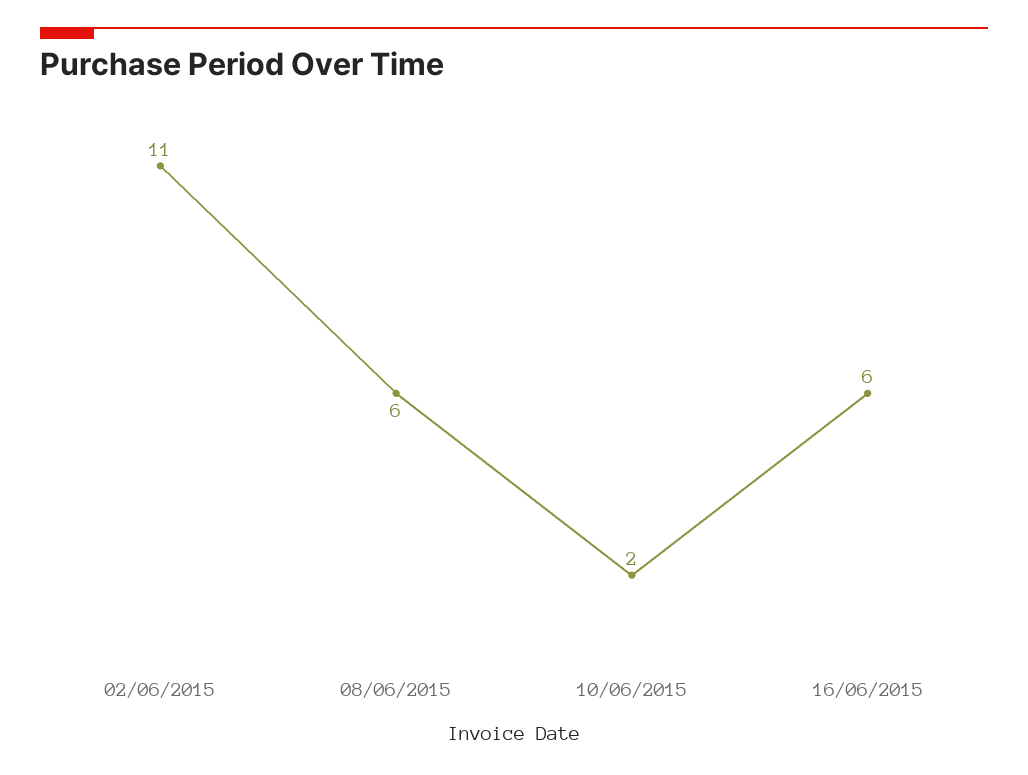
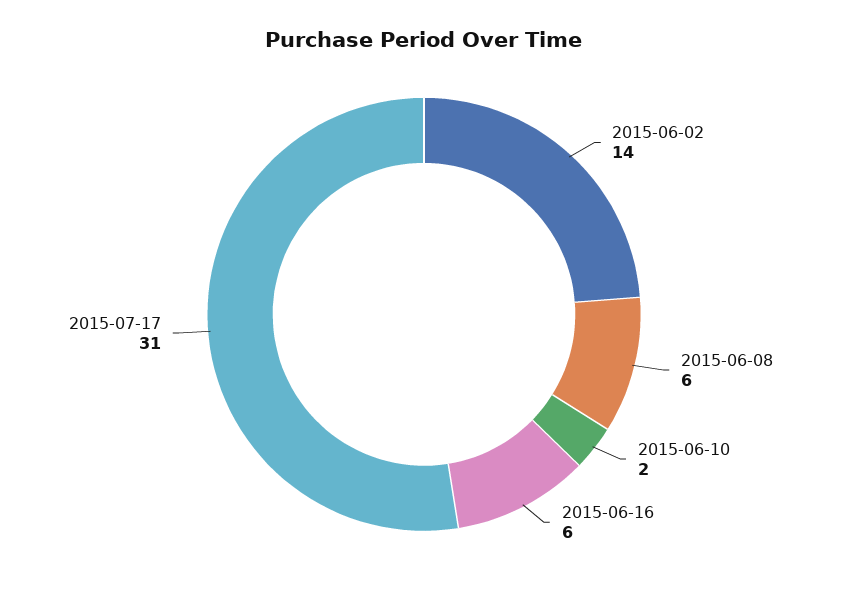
02/06/2015: 11 -> 14
2015-07-17: none -> 31

